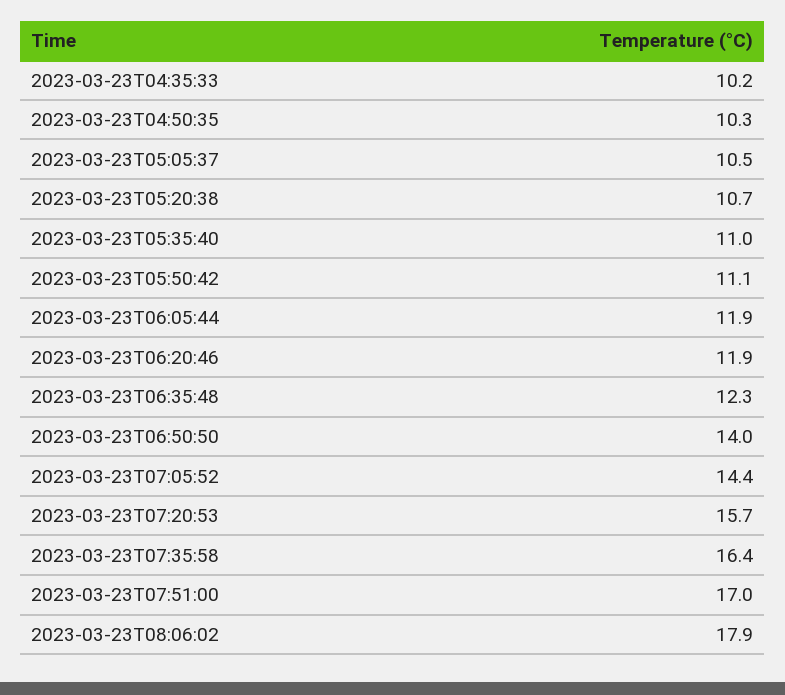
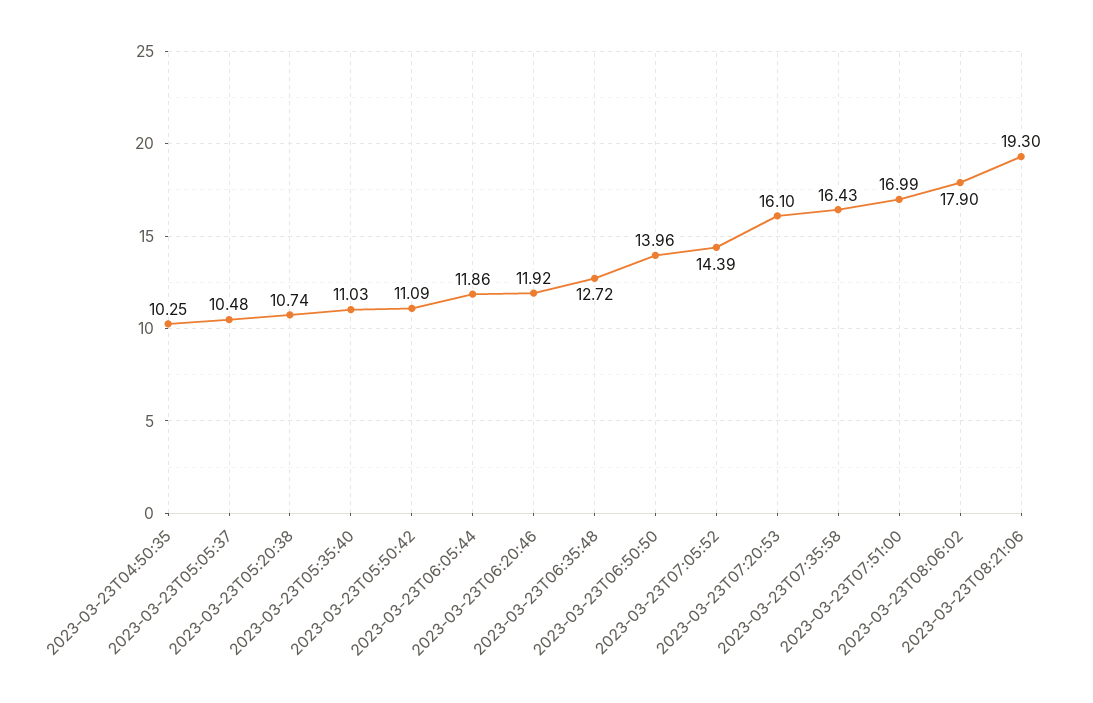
2023-03-23T04:35:33: 10.2 -> none
2023-03-23T06:35:48: 12.3 -> 12.72
2023-03-23T07:20:53: 15.7 -> 16.1
2023-03-23T08:21:06: none -> 19.3

